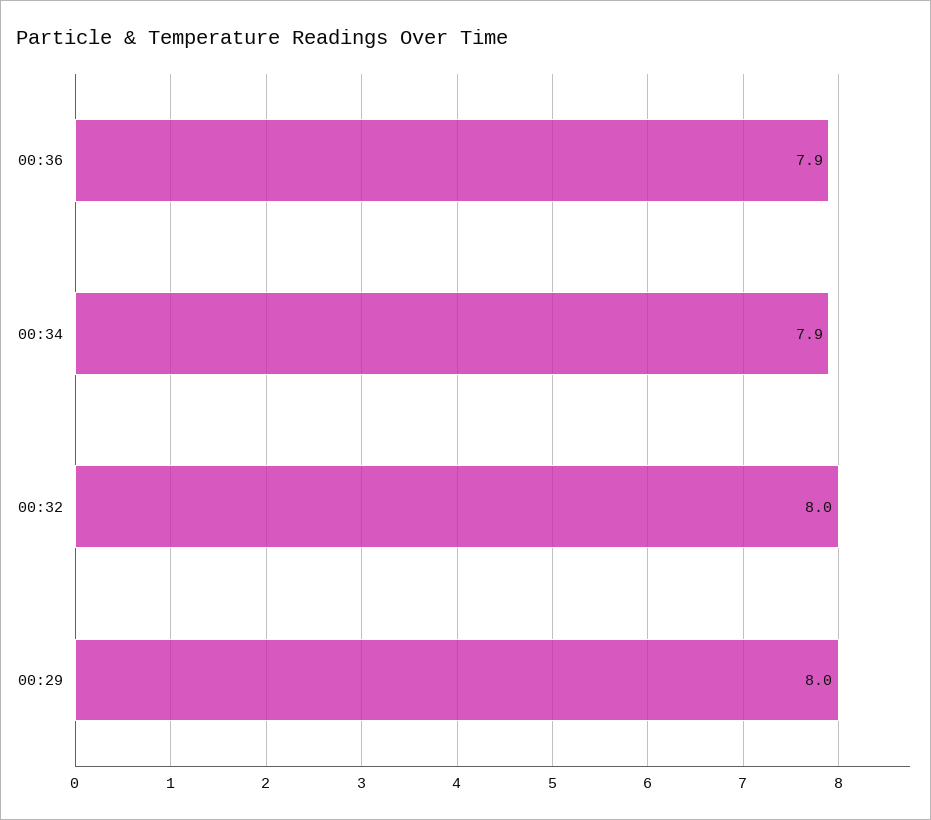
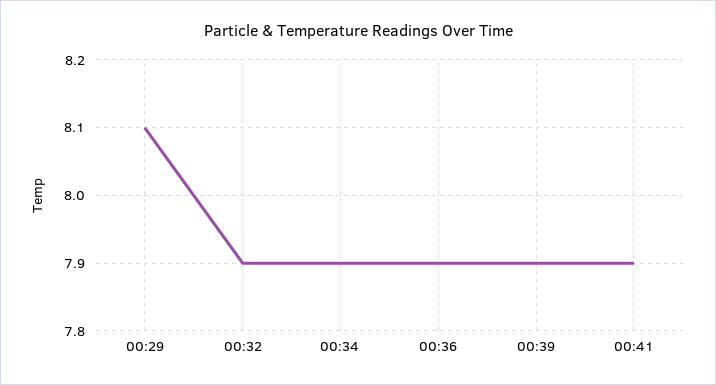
00:32: 8 -> 7.9
00:29: 8 -> 8.1
00:39: none -> 7.9
00:41: none -> 7.9

